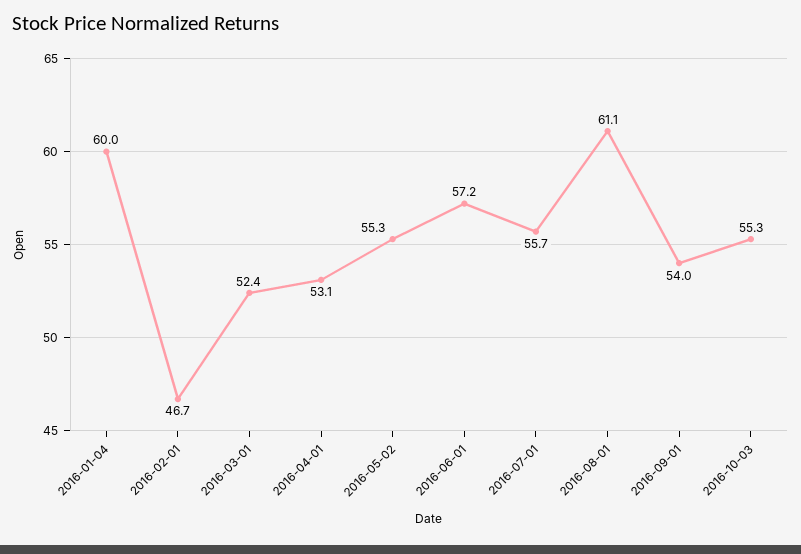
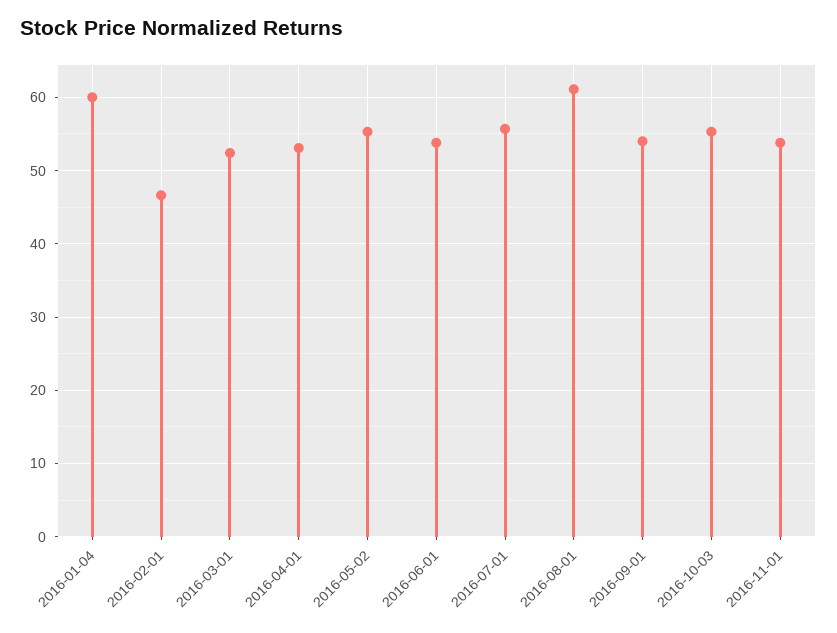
2016-06-01: 57.2 -> 54
2016-11-01: none -> 54

